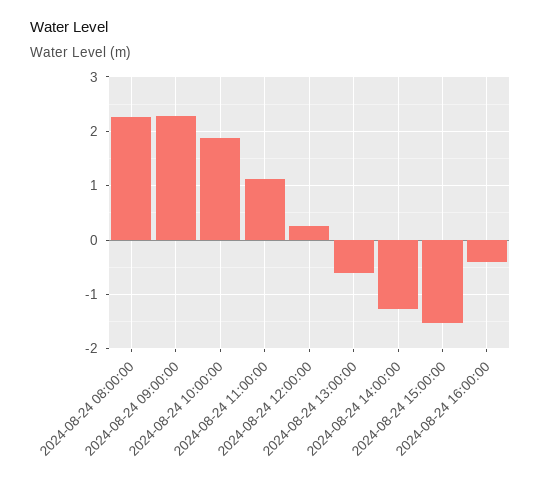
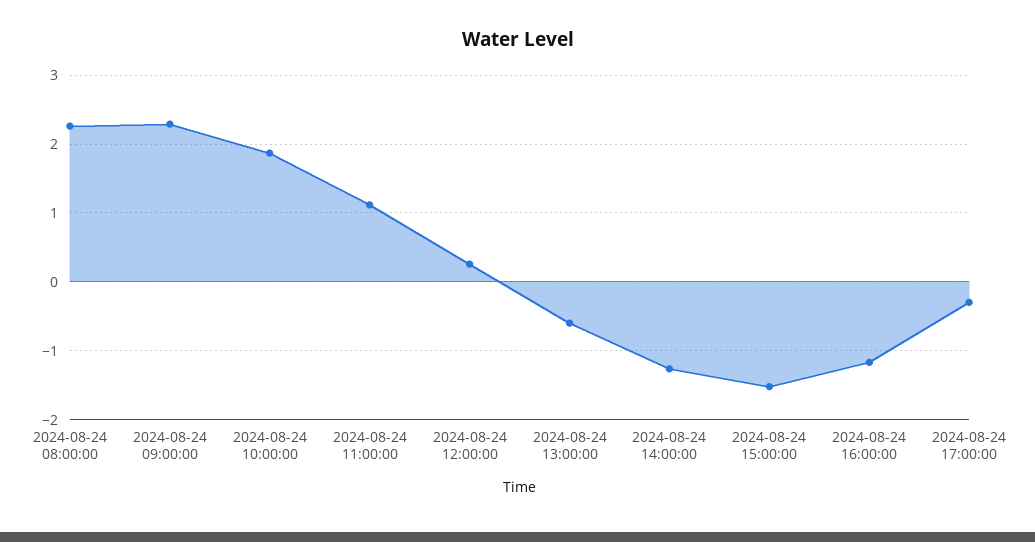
2024-08-24 16:00:00: -0.4 -> -1.2
2024-08-24 17:00:00: none -> -0.3

